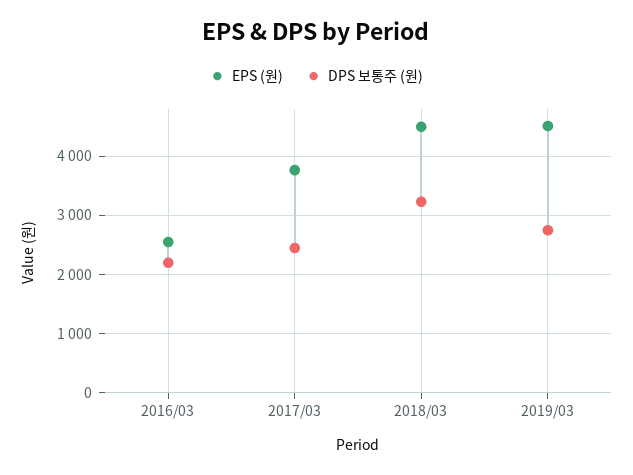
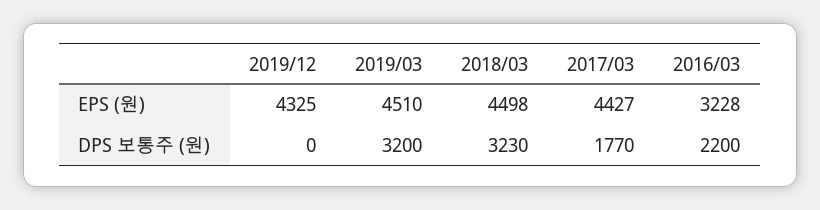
EPS (원), 2016/03: 2600 -> 3228
EPS (원), 2017/03: 3800 -> 4427
DPS 보통주 (원), 2017/03: 2400 -> 1770
DPS 보통주 (원), 2019/03: 2800 -> 3200
EPS (원), 2019/12: none -> 4325
DPS 보통주 (원), 2019/12: none -> 0

